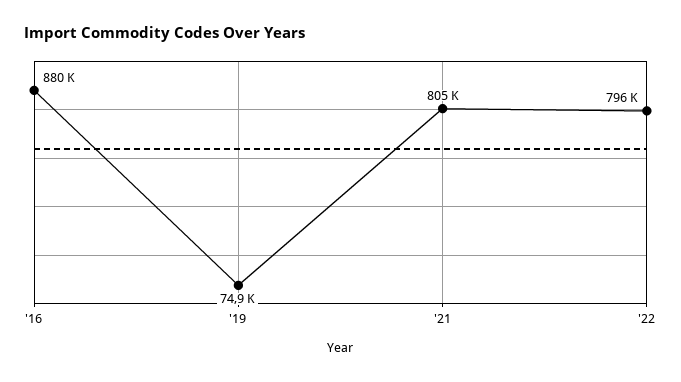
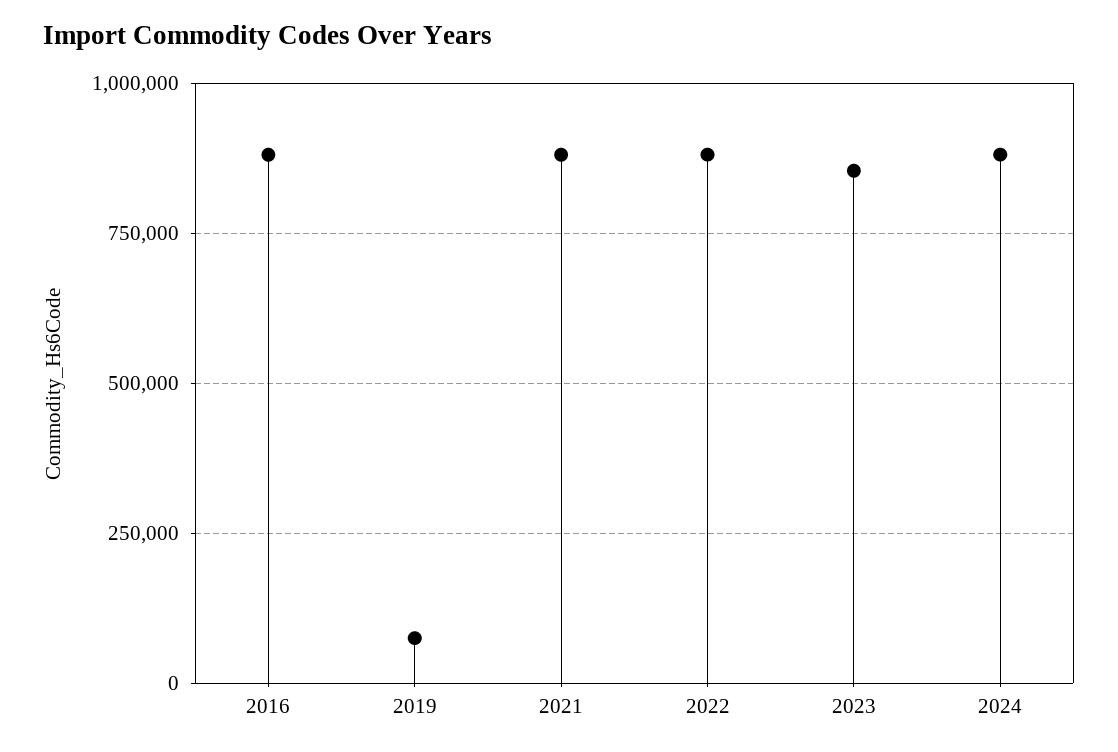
'21: 805000 -> 875000
'22: 796000 -> 875000
2023: none -> 850000
2024: none -> 875000

